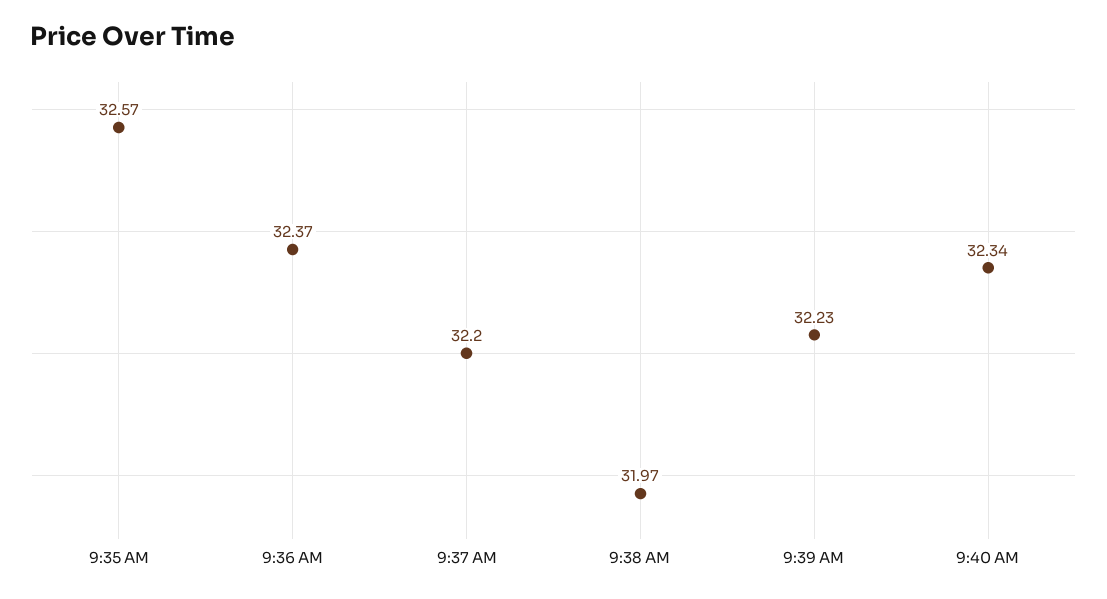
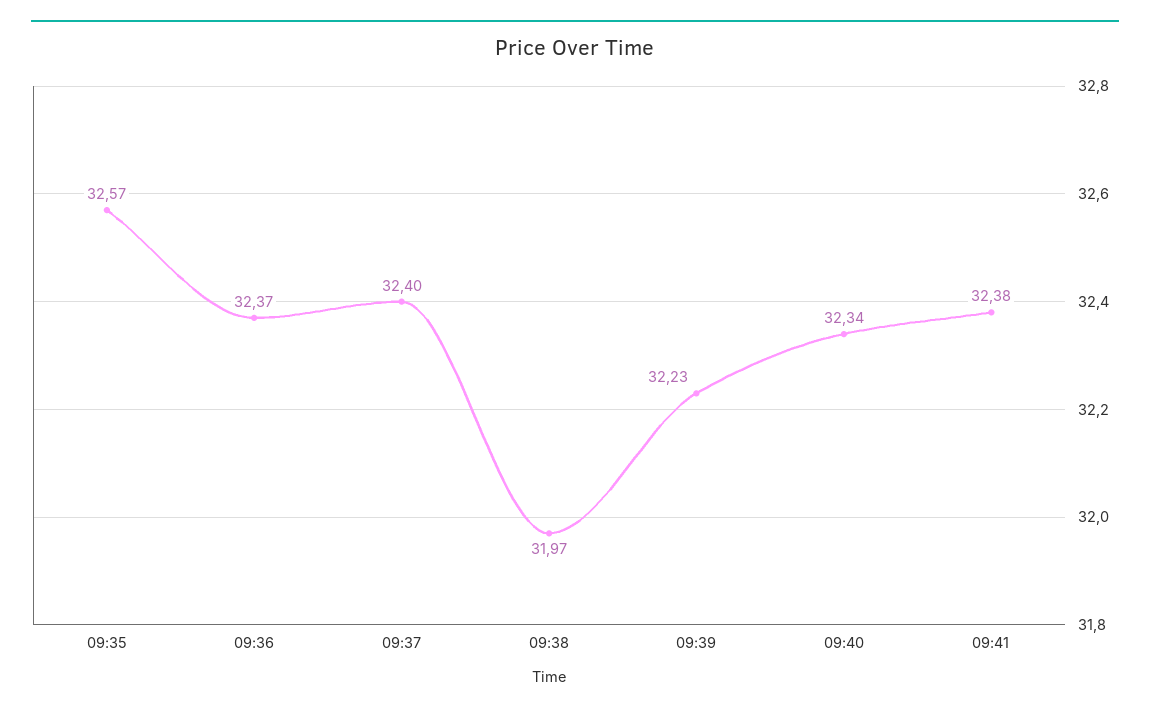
9:37 AM: 32.2 -> 32.4
09:41: none -> 32.38

